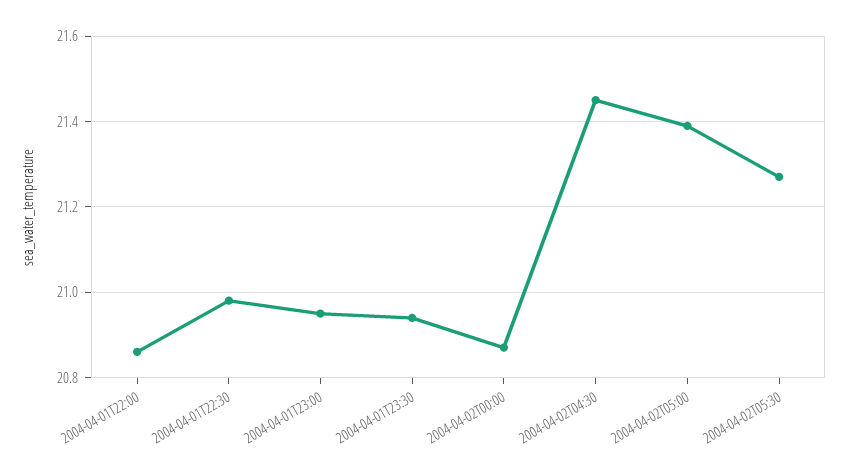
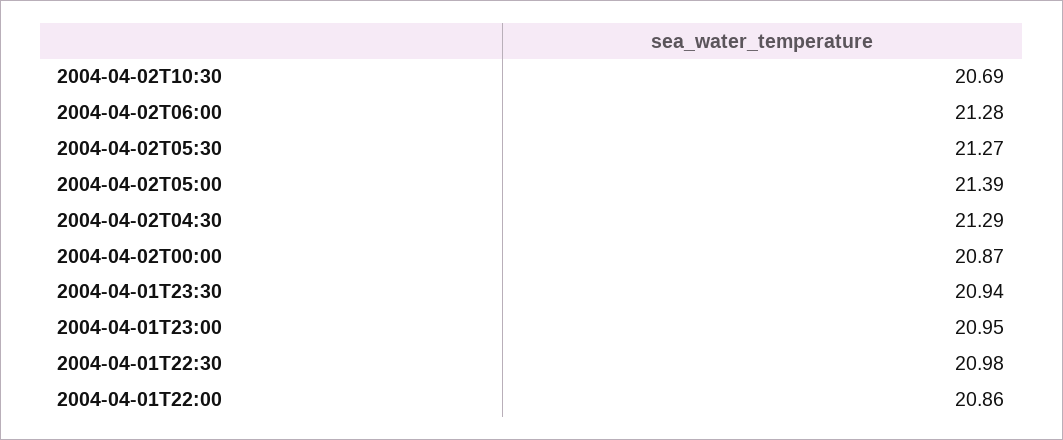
2004-04-02T04:30: 21.45 -> 21.29
2004-04-02T10:30: none -> 20.69
2004-04-02T06:00: none -> 21.28

